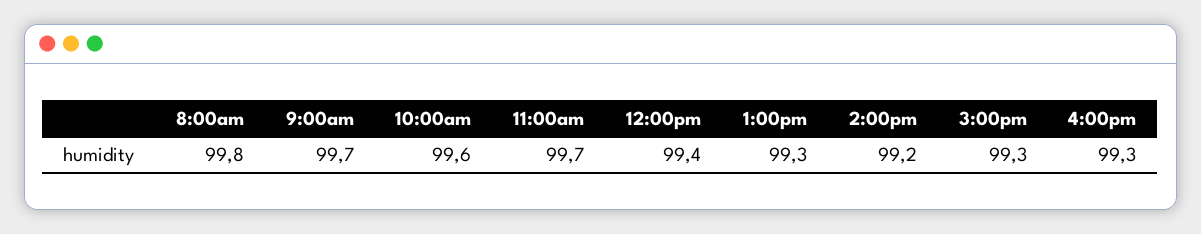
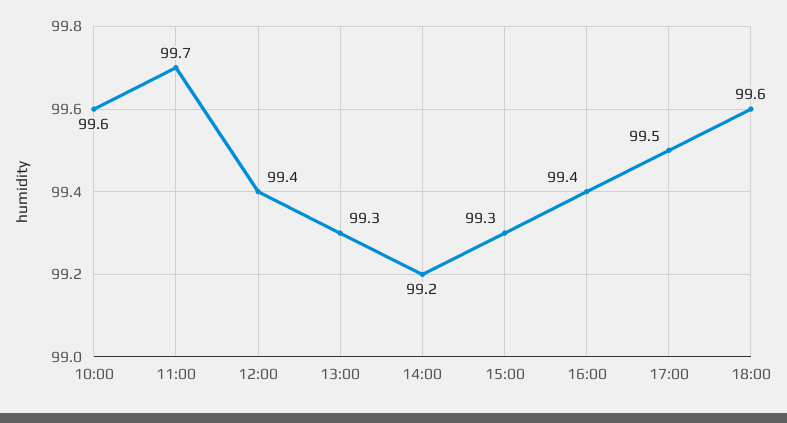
8:00am: 99.8 -> none
9:00am: 99.7 -> none
4:00pm: 99.3 -> 99.4
17:00: none -> 99.5
18:00: none -> 99.6

